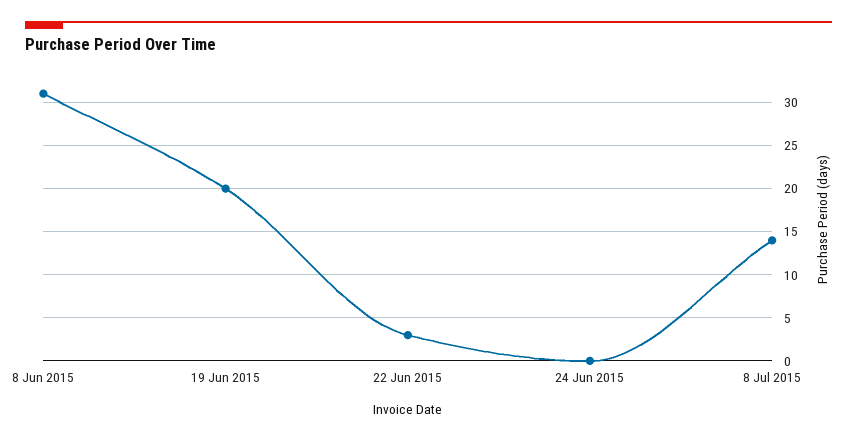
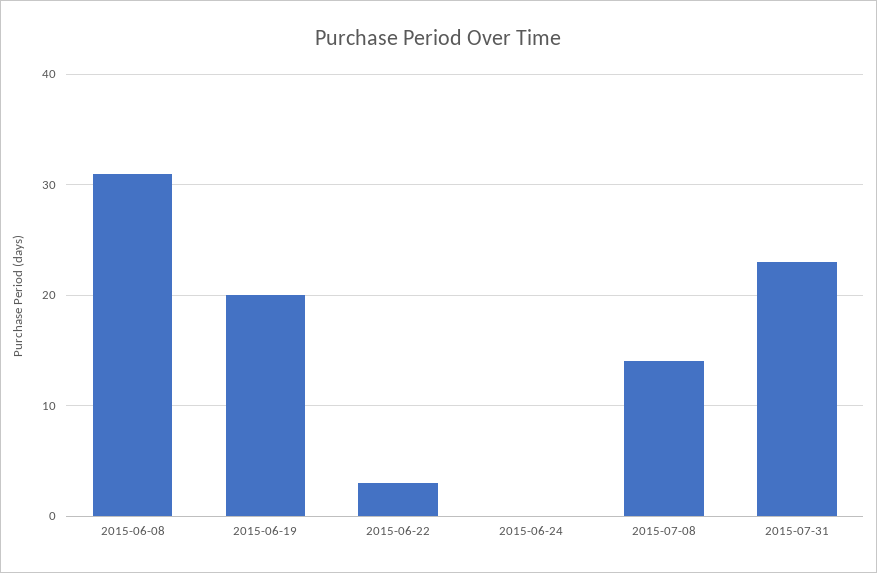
2015-07-31: none -> 23

